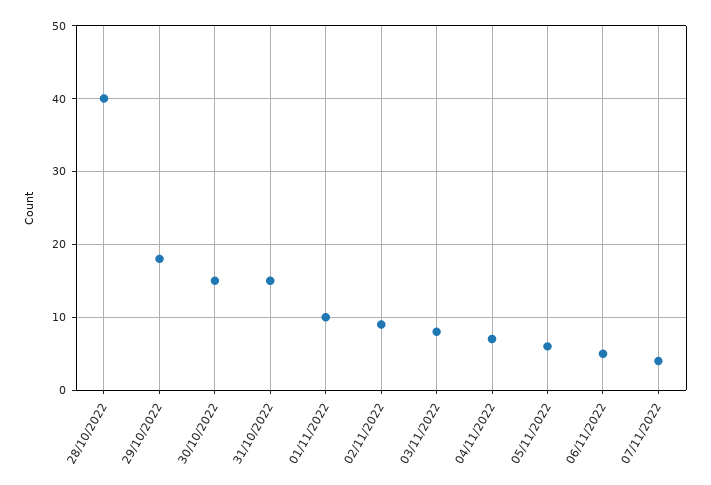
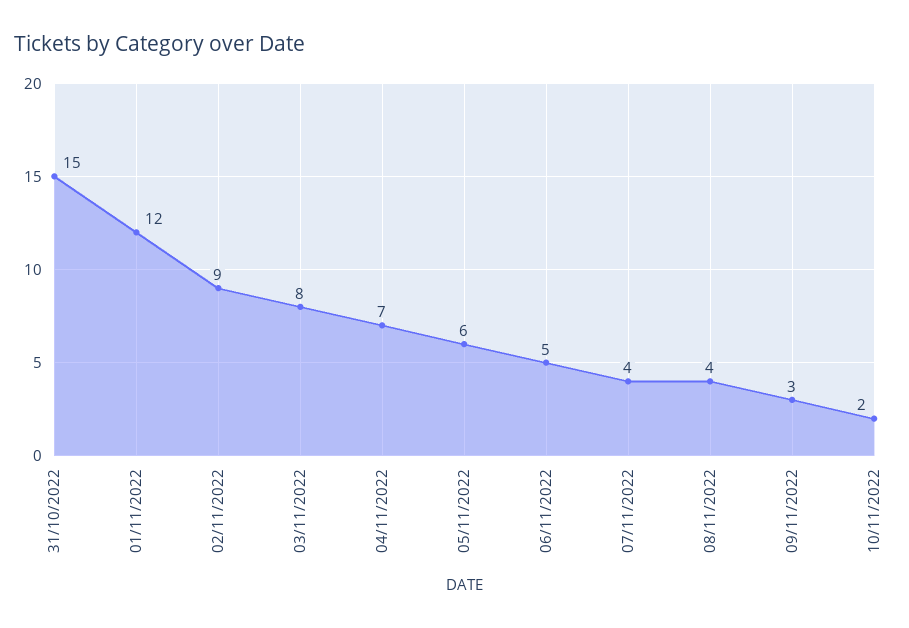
28/10/2022: 40 -> none
29/10/2022: 18 -> none
30/10/2022: 15 -> none
01/11/2022: 10 -> 12
08/11/2022: none -> 4
09/11/2022: none -> 3
10/11/2022: none -> 2

